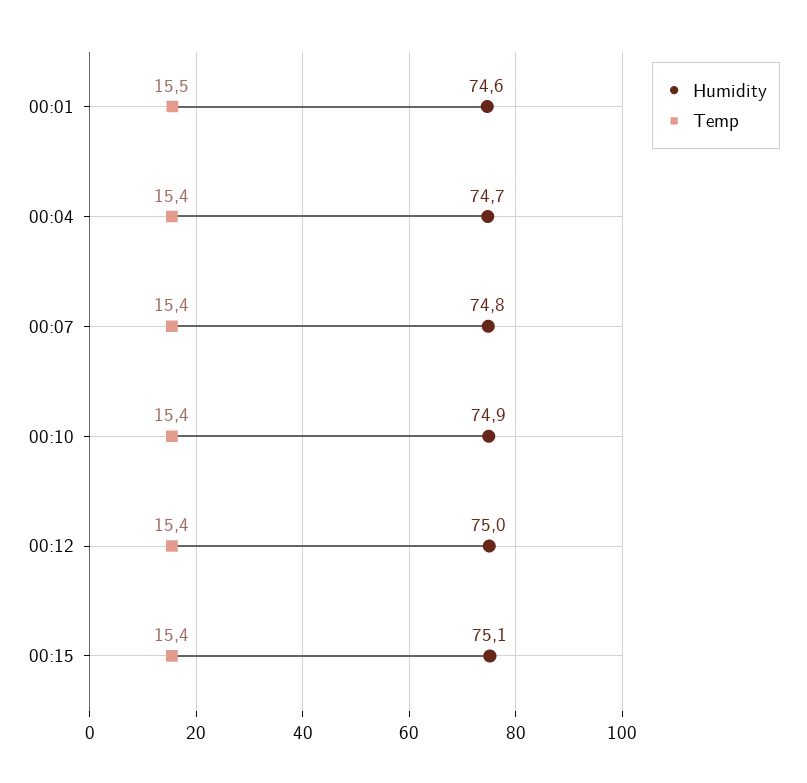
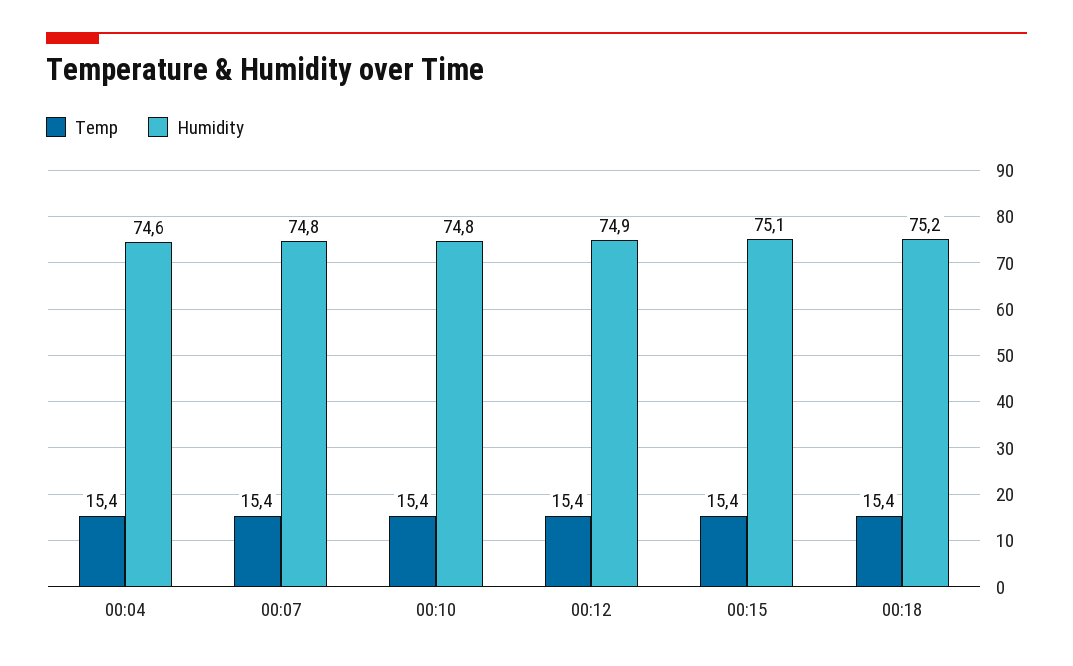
Humidity, 00:01: 74.6 -> none
Temp, 00:01: 15.5 -> none
Humidity, 00:04: 74.7 -> 74.6
Humidity, 00:10: 74.9 -> 74.8
Humidity, 00:12: 75 -> 74.9
Temp, 00:18: none -> 15.4
Humidity, 00:18: none -> 75.2

